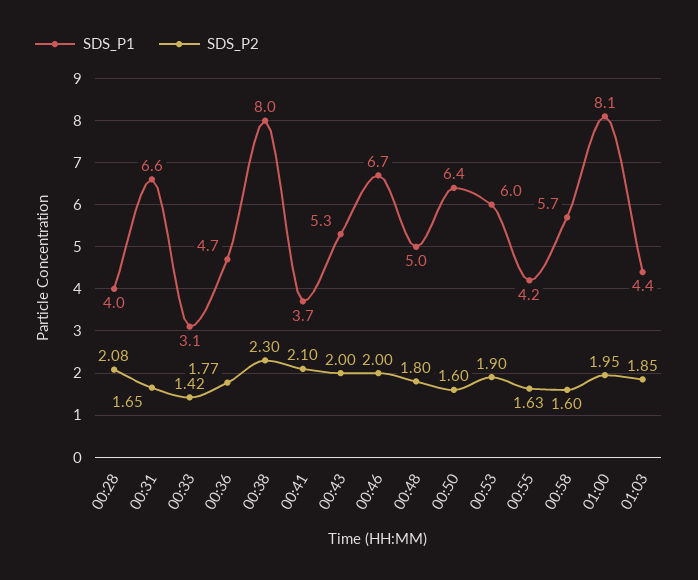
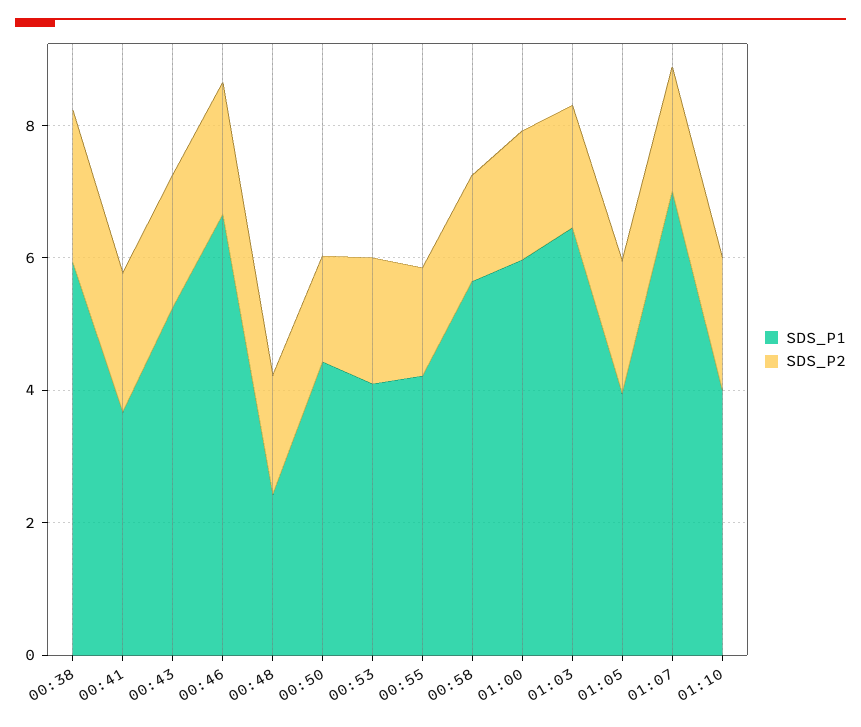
SDS_P1, 00:28: 4 -> none
SDS_P2, 00:28: 2.08 -> none
SDS_P1, 00:31: 6.6 -> none
SDS_P2, 00:31: 1.65 -> none
SDS_P1, 00:33: 3.1 -> none
SDS_P2, 00:33: 1.42 -> none
SDS_P1, 00:36: 4.7 -> none
SDS_P2, 00:36: 1.77 -> none
SDS_P1, 00:38: 8 -> 6
SDS_P1, 00:48: 5 -> 2.5
SDS_P1, 00:50: 6.4 -> 4.5
SDS_P1, 00:53: 6 -> 4
SDS_P1, 01:00: 8.1 -> 6
SDS_P1, 01:03: 4.4 -> 6.5
SDS_P1, 01:05: none -> 4
SDS_P2, 01:05: none -> 2
SDS_P1, 01:07: none -> 7
SDS_P2, 01:07: none -> 2
SDS_P1, 01:10: none -> 4
SDS_P2, 01:10: none -> 2

